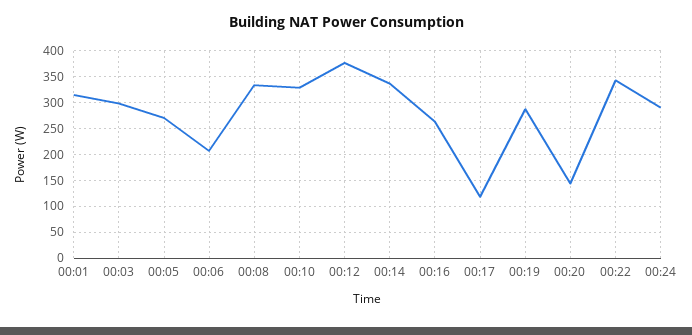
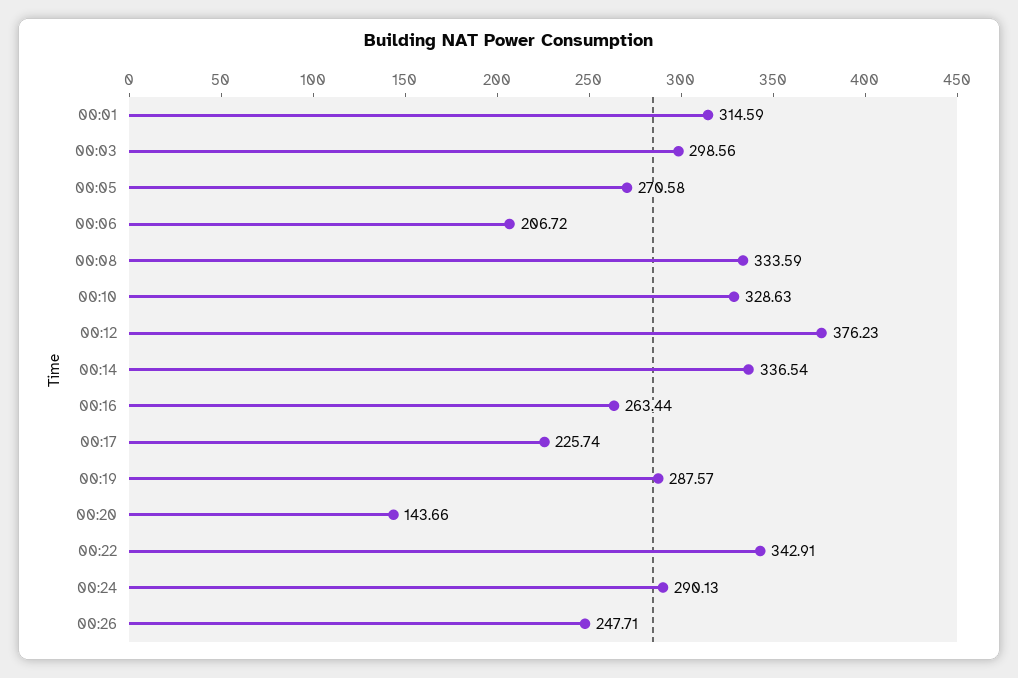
00:17: 125 -> 225.74
00:26: none -> 247.71

